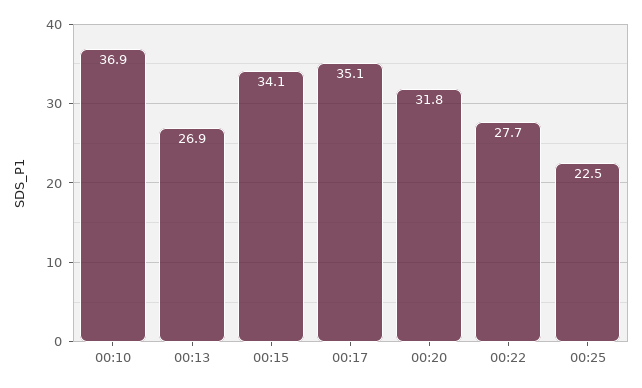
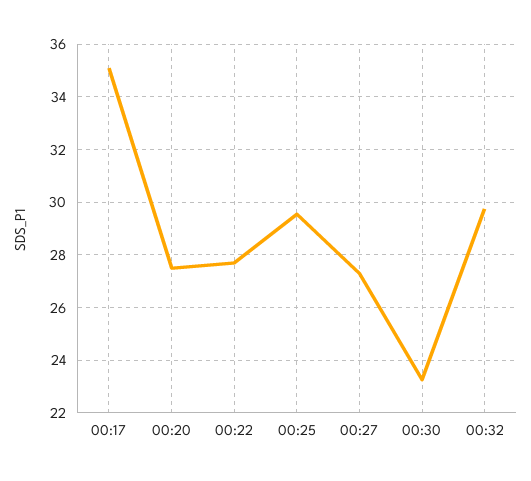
00:10: 36.9 -> none
00:13: 26.9 -> none
00:15: 34.1 -> none
00:20: 31.8 -> 27.5
00:25: 22.5 -> 29.5
00:27: none -> 27.25
00:30: none -> 23.25
00:32: none -> 29.75

